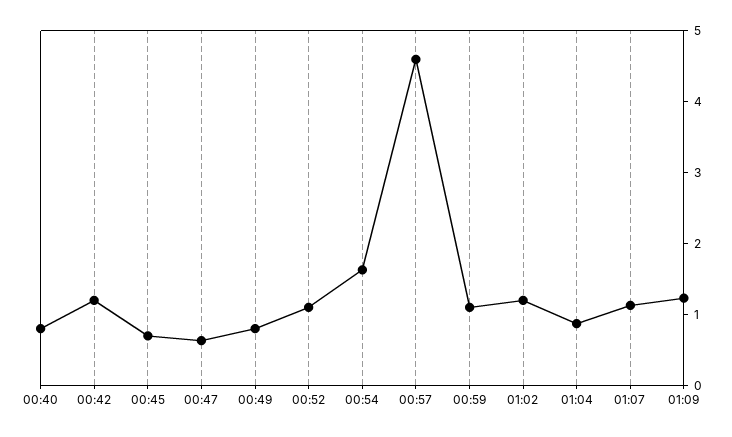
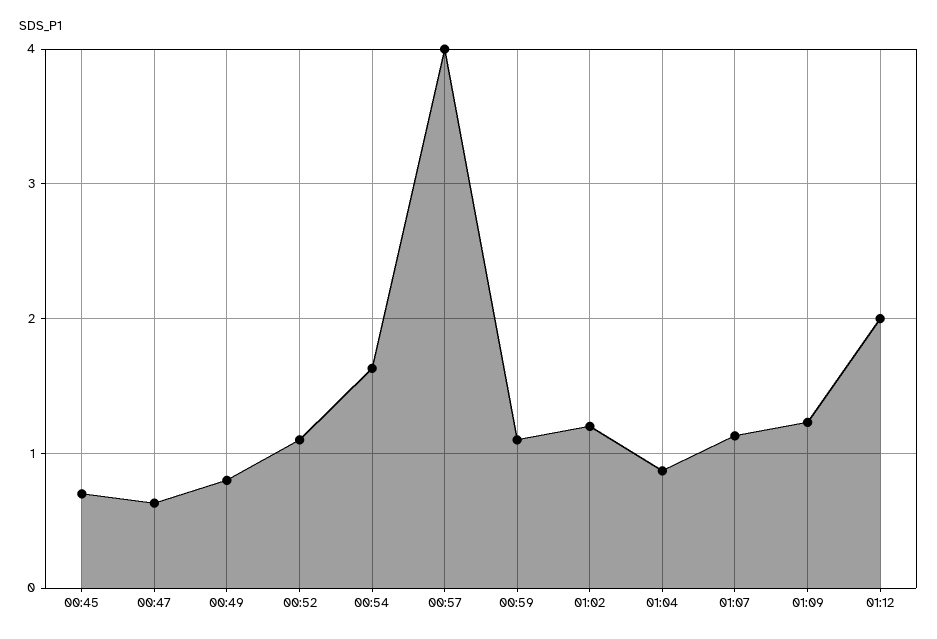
00:40: 0.8 -> none
00:42: 1.2 -> none
00:57: 4.6 -> 4
01:12: none -> 2

